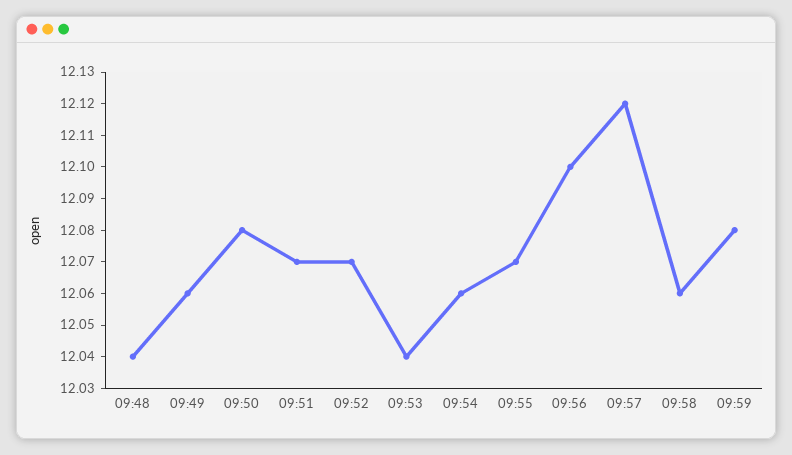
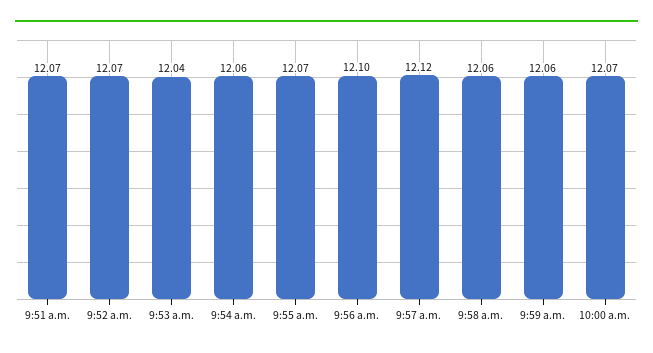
09:48: 12.04 -> none
09:49: 12.06 -> none
09:50: 12.08 -> none
09:59: 12.08 -> 12.06
10:00 a.m.: none -> 12.07

